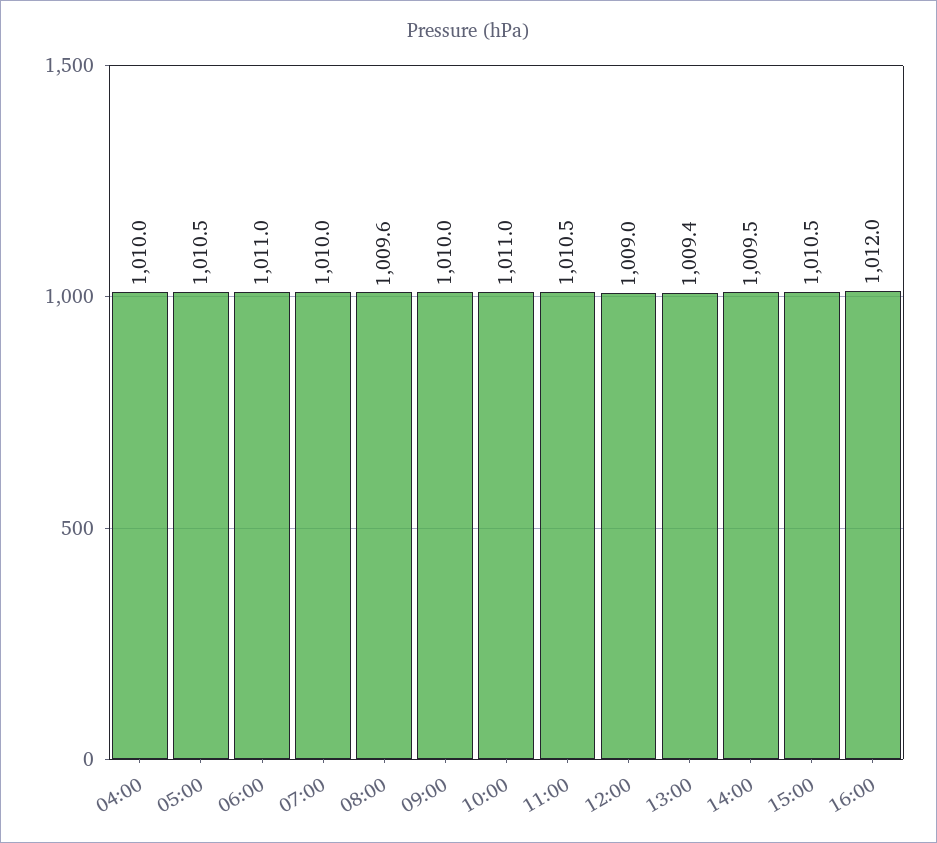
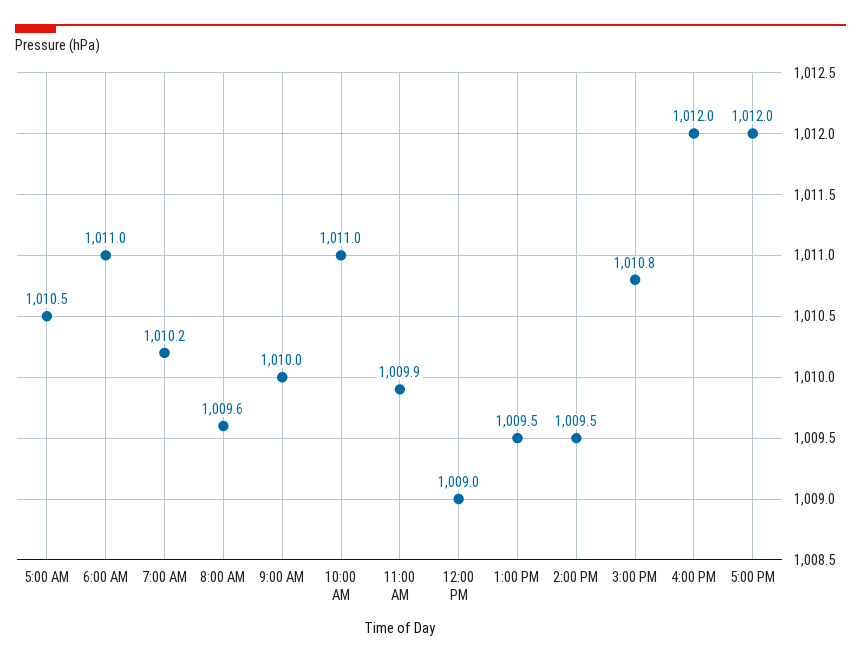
04:00: 1010 -> none
07:00: 1010 -> 1010.2
11:00: 1010.5 -> 1009.9
13:00: 1009.4 -> 1009.5
15:00: 1010.5 -> 1010.8
5:00 PM: none -> 1012

